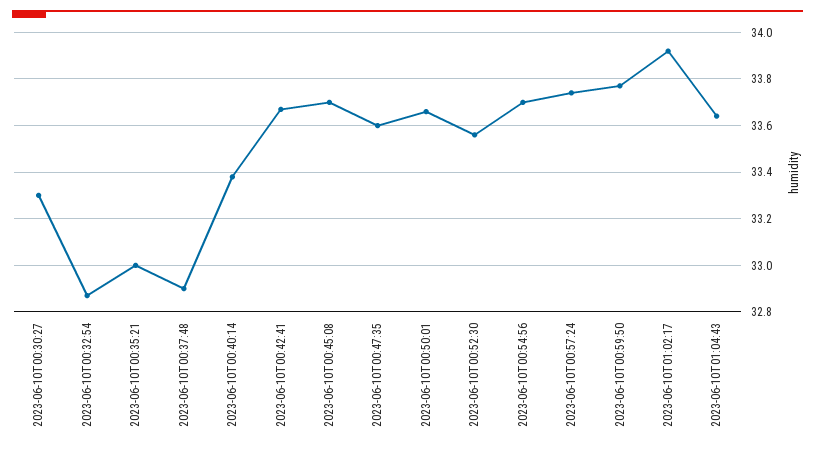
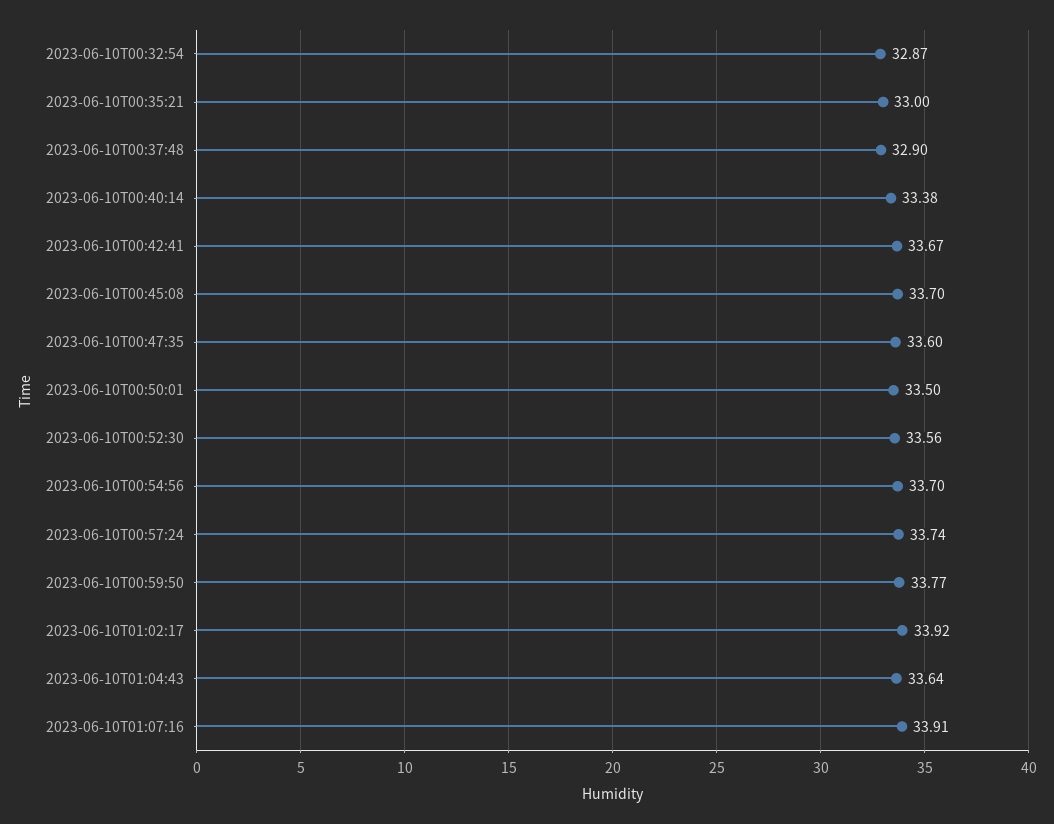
2023-06-10T00:30:27: 33.3 -> none
2023-06-10T00:50:01: 33.65 -> 33.5
2023-06-10T01:07:16: none -> 33.91

